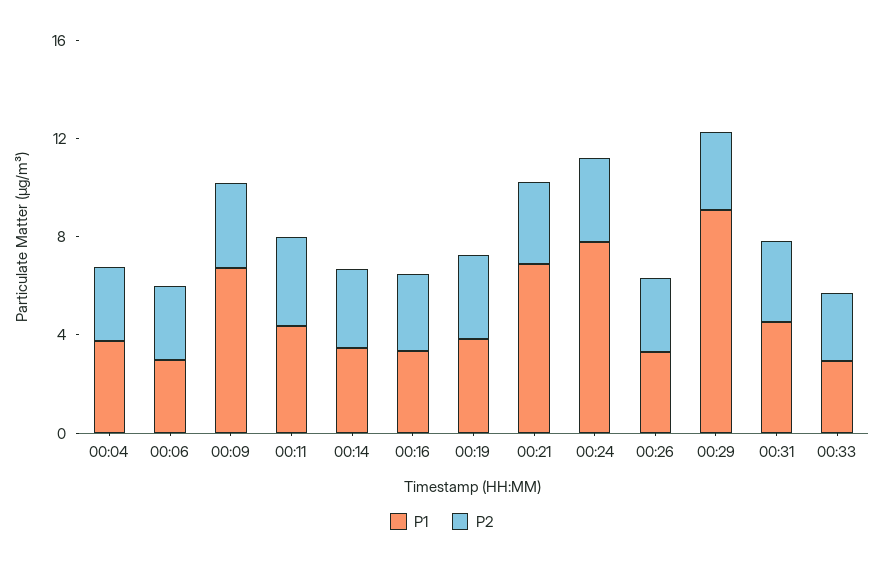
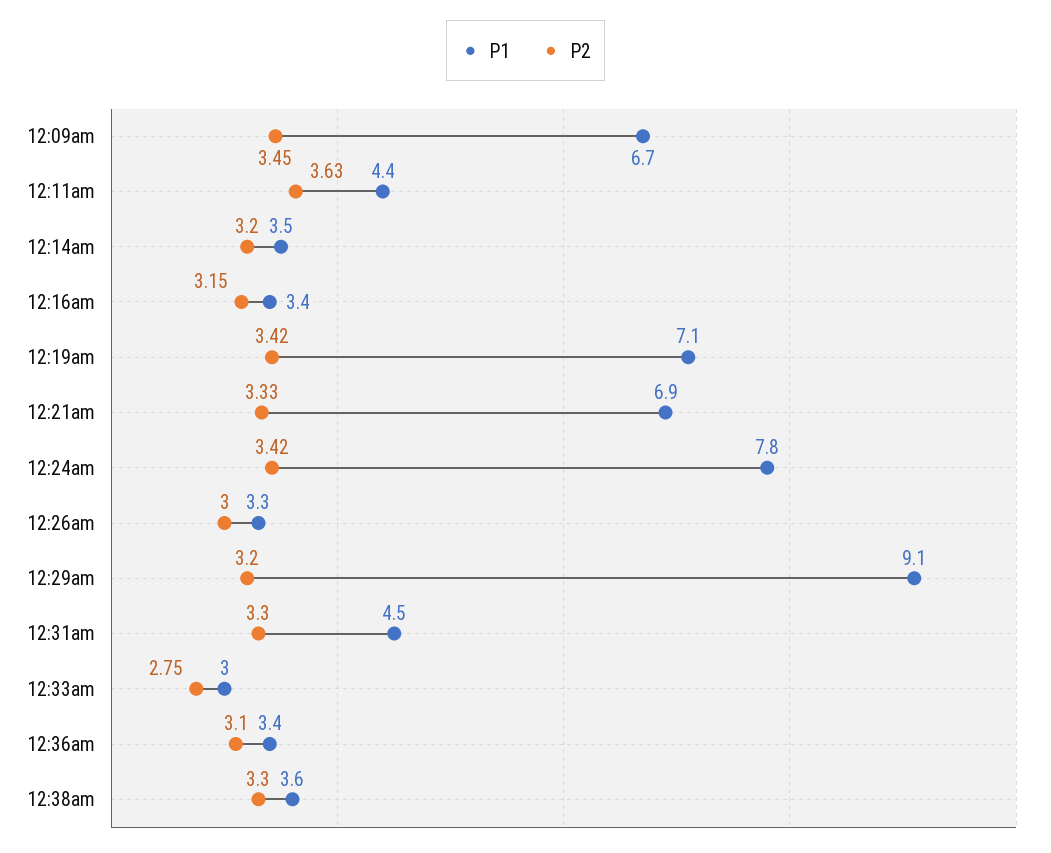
P1, 00:04: 4 -> none
P2, 00:04: 3 -> none
P1, 00:06: 3 -> none
P2, 00:06: 3 -> none
P1, 00:19: 4 -> 7.1
P1, 12:36am: none -> 3.4
P2, 12:36am: none -> 3.1
P1, 12:38am: none -> 3.6
P2, 12:38am: none -> 3.3

